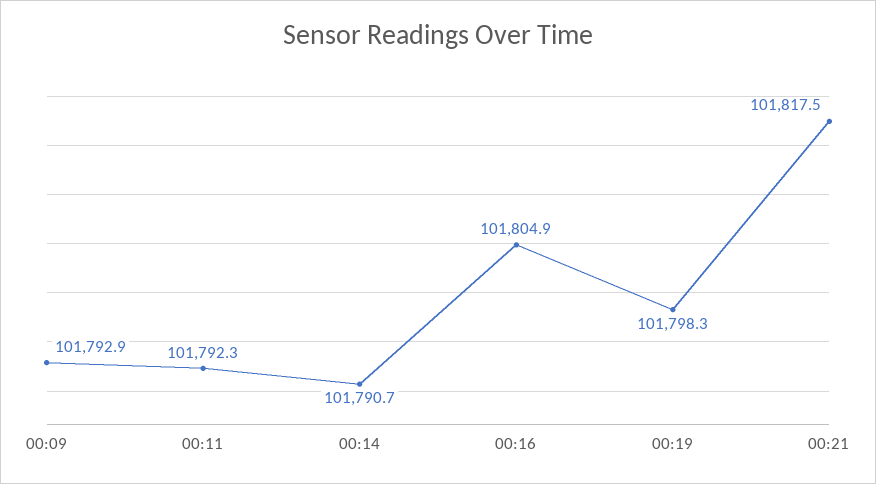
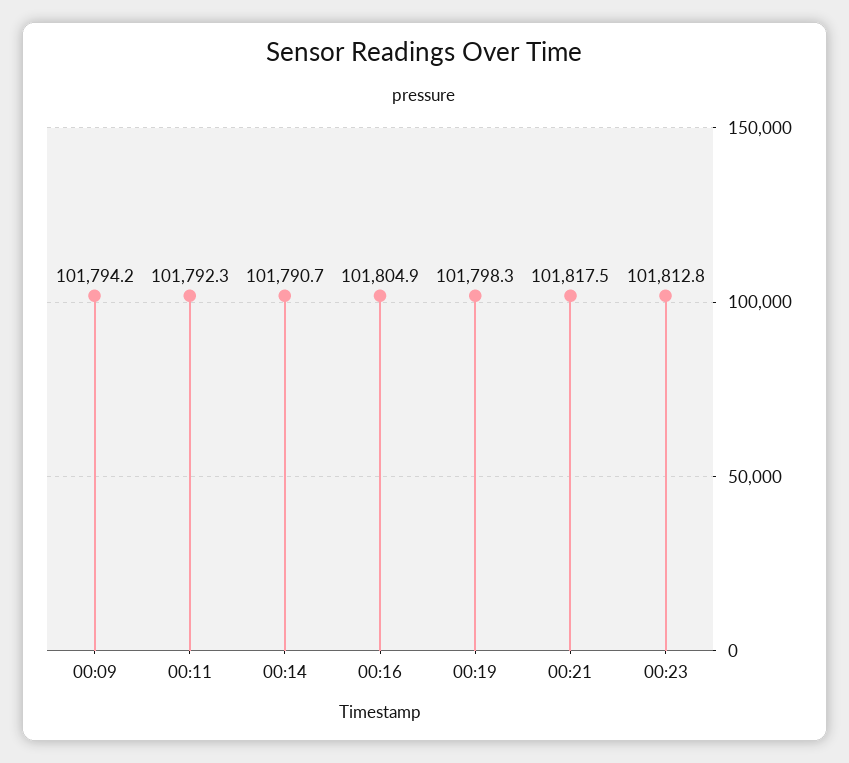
00:09: 101792.9 -> 101794.2
00:23: none -> 101812.8

